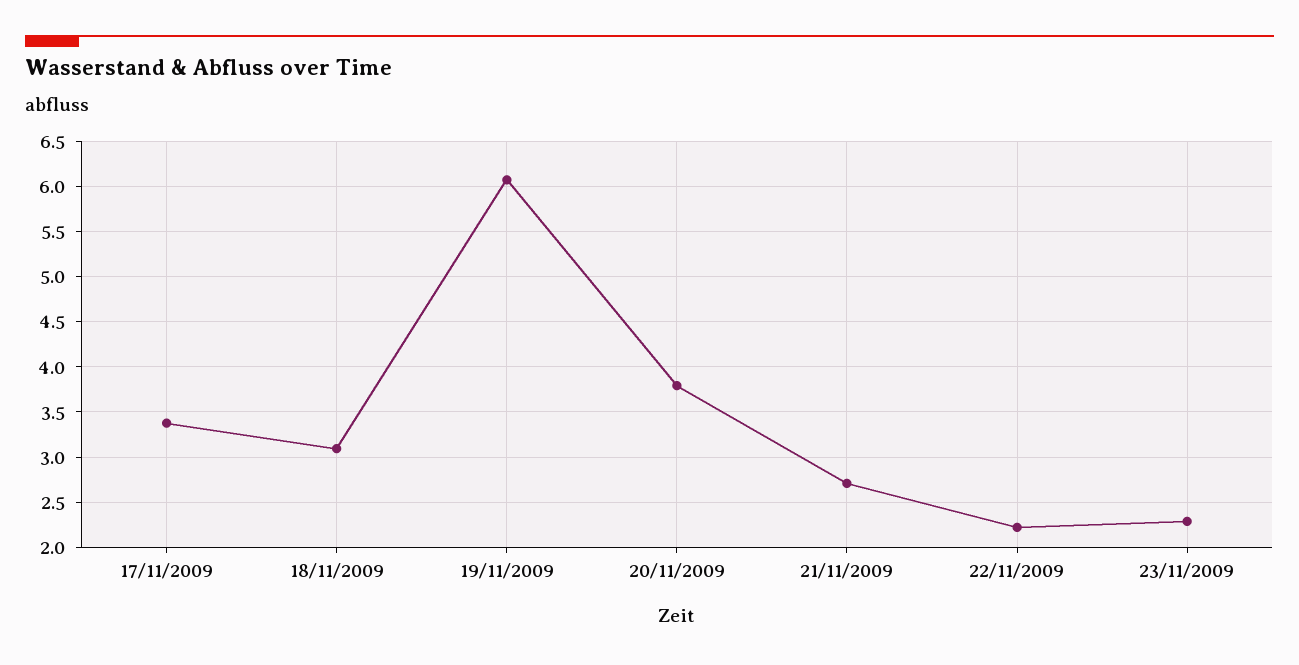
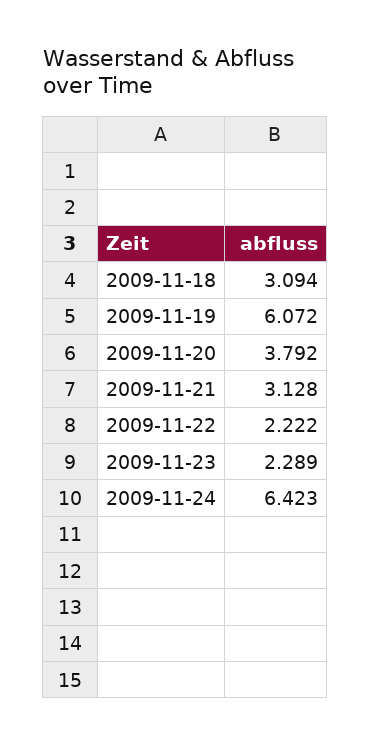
17/11/2009: 3.4 -> none
21/11/2009: 2.7 -> 3.128
2009-11-24: none -> 6.423

